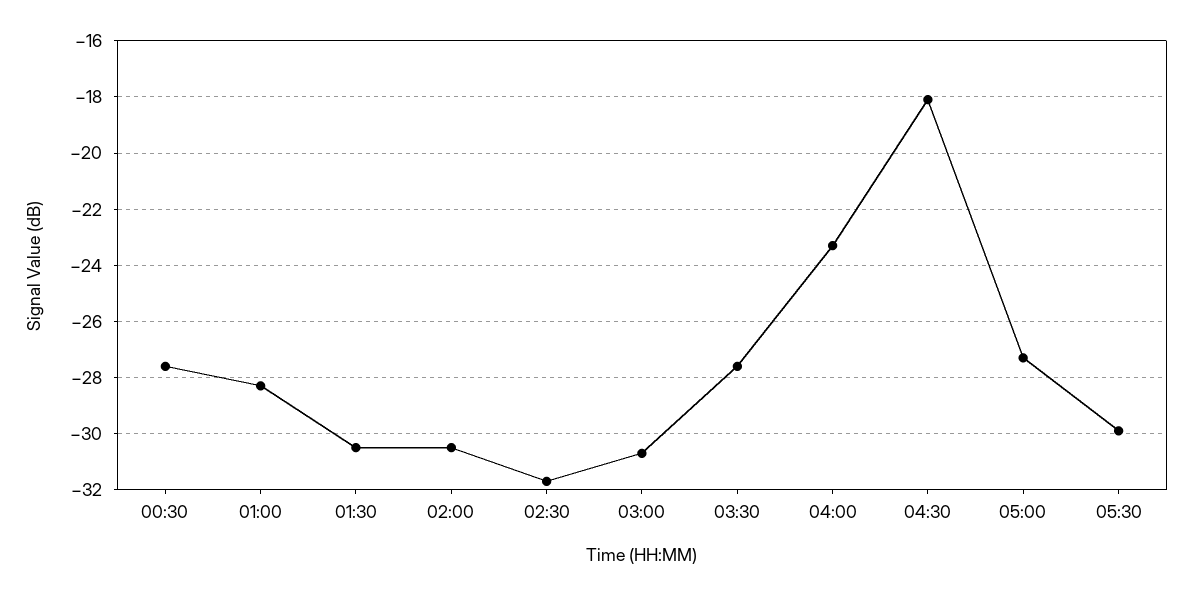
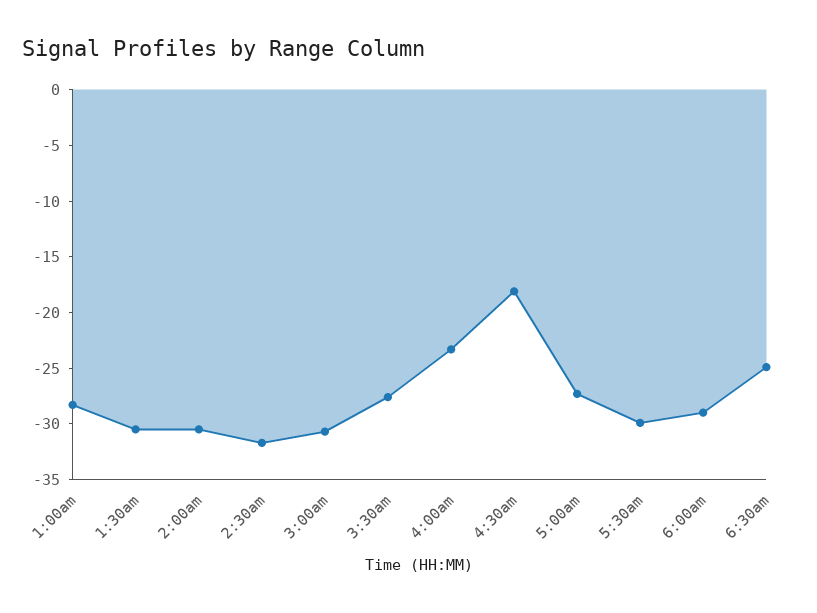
00:30: -27.5 -> none
6:00am: none -> -29
6:30am: none -> -25

